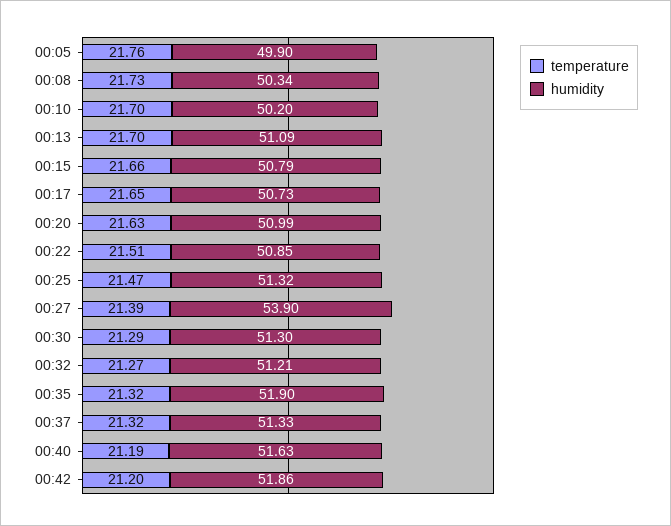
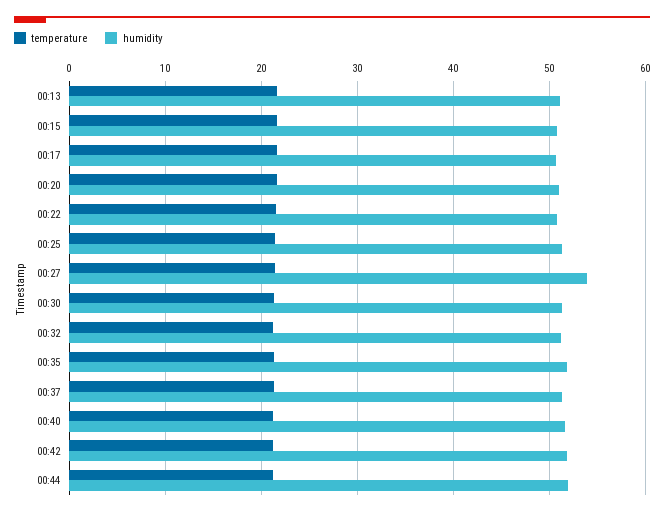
temperature, 00:05: 21.76 -> none
humidity, 00:05: 49.9 -> none
temperature, 00:08: 21.73 -> none
humidity, 00:08: 50.34 -> none
temperature, 00:10: 21.7 -> none
humidity, 00:10: 50.2 -> none
temperature, 00:44: none -> 21
humidity, 00:44: none -> 52

